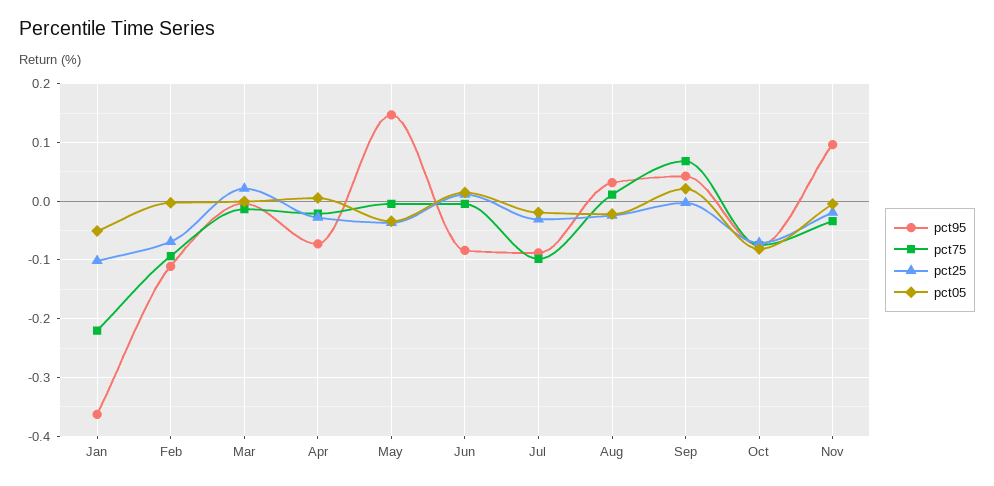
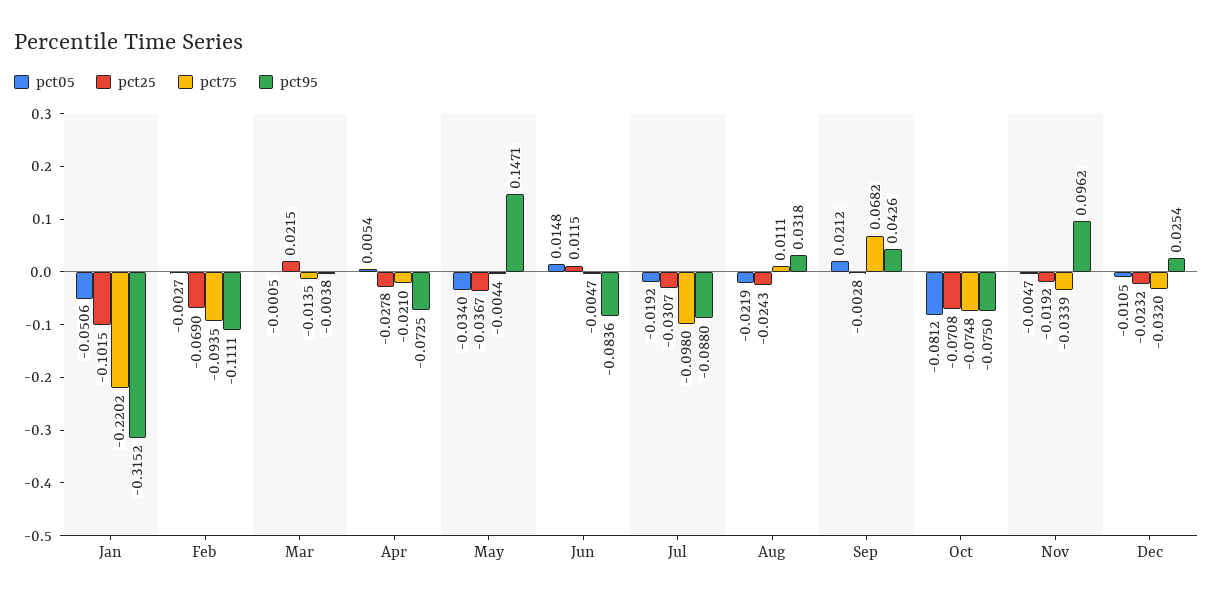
pct95, Jan: -0.36 -> -0.3152
pct05, Dec: none -> -0.0105
pct25, Dec: none -> -0.0232
pct75, Dec: none -> -0.032
pct95, Dec: none -> 0.0254

